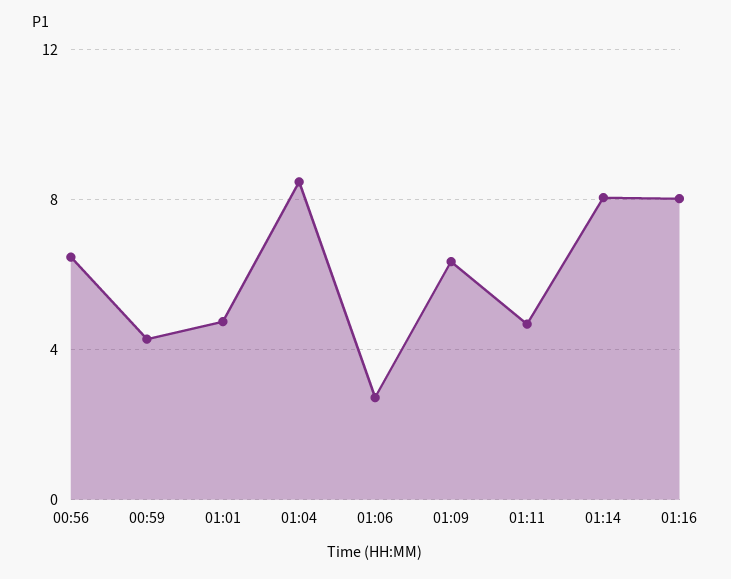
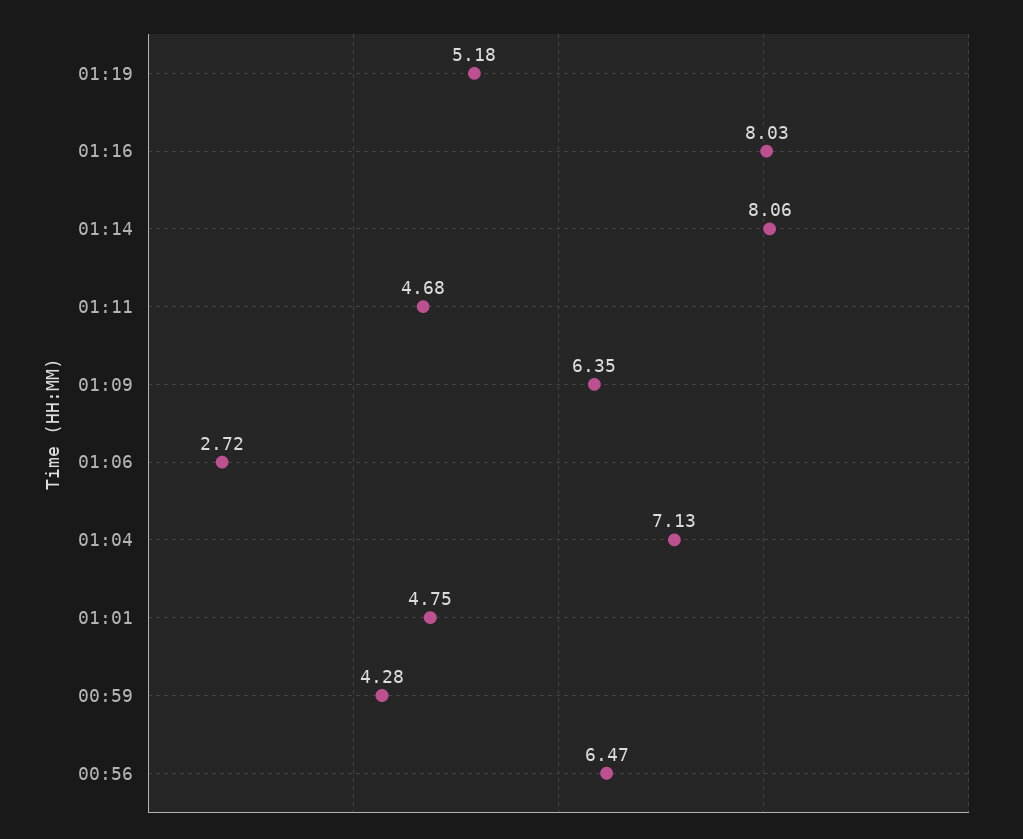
01:04: 8.5 -> 7.13
01:19: none -> 5.18

